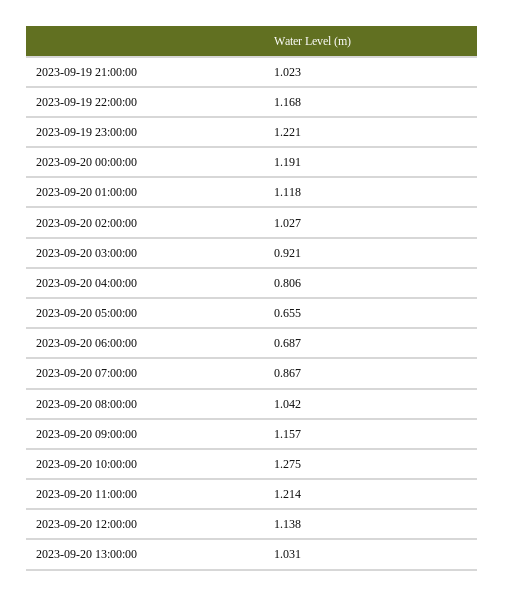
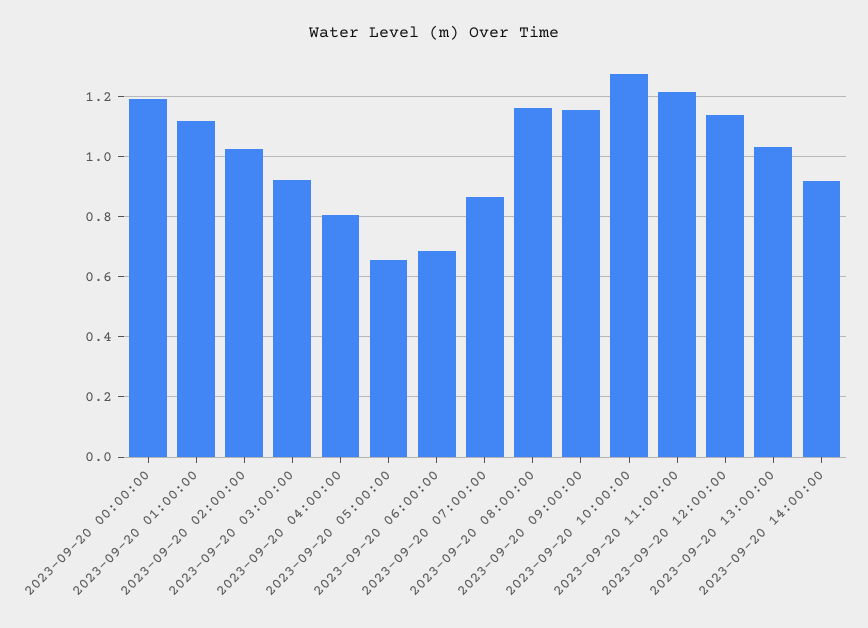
2023-09-19 21:00:00: 1.023 -> none
2023-09-19 22:00:00: 1.168 -> none
2023-09-19 23:00:00: 1.221 -> none
2023-09-20 08:00:00: 1.042 -> 1.16
2023-09-20 14:00:00: none -> 0.92

